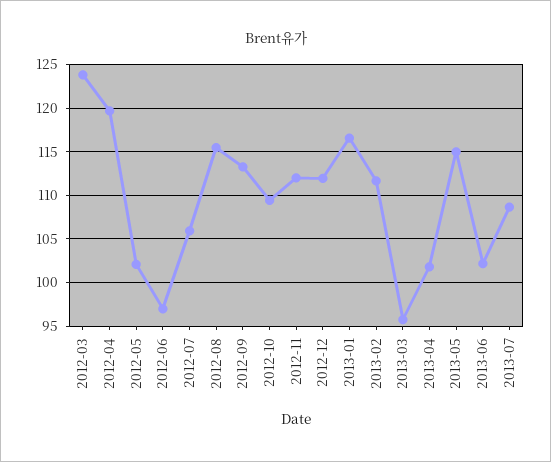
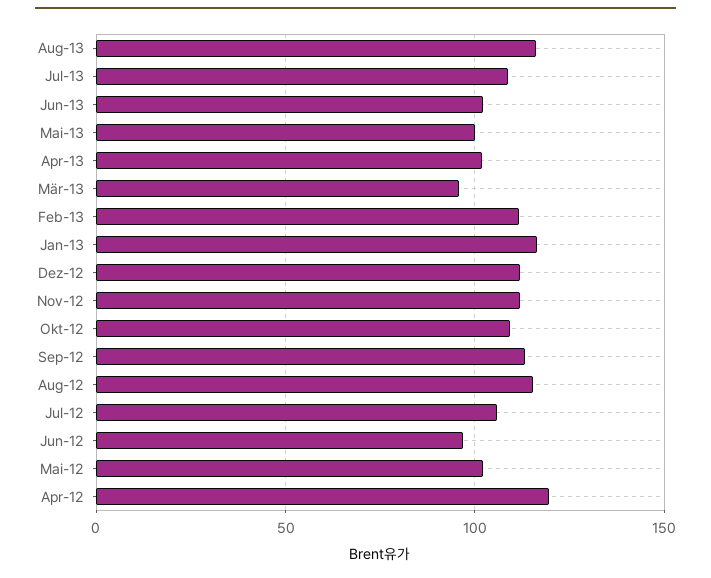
2012-03: 124 -> none
2013-05: 115 -> 100
Aug-13: none -> 115

